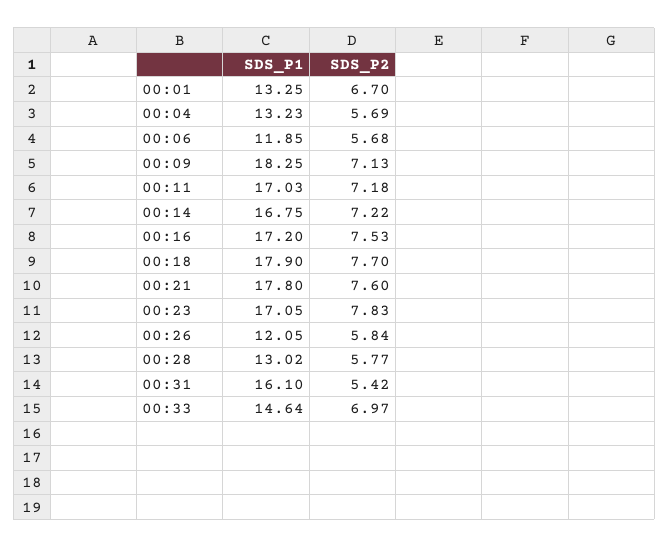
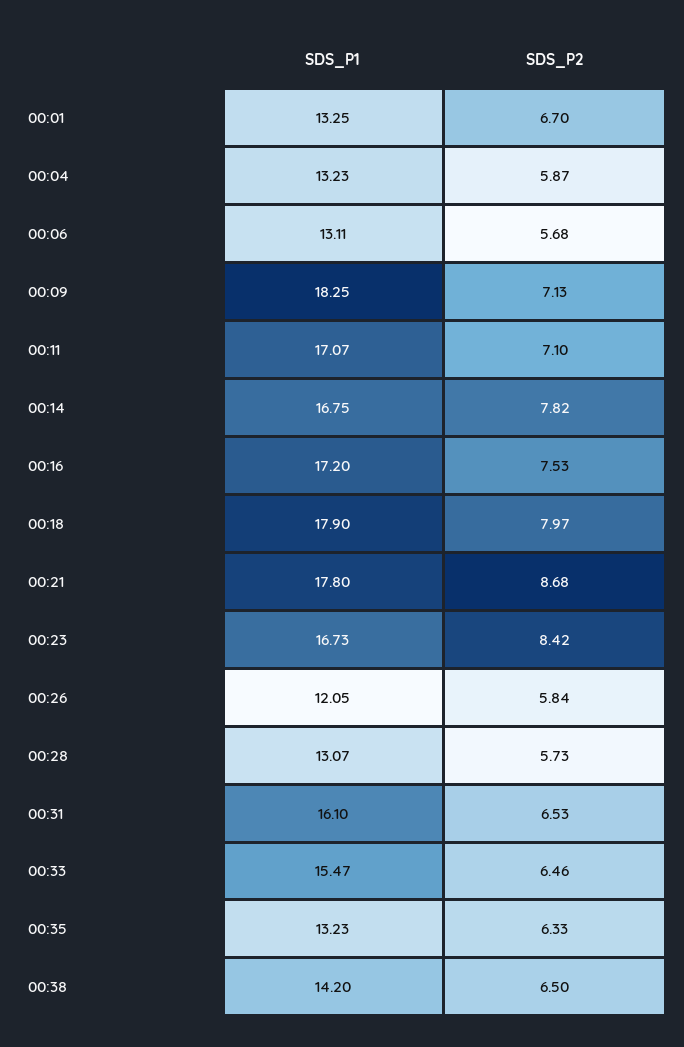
SDS_P2, 00:04: 5.69 -> 5.87
SDS_P1, 00:06: 11.85 -> 13.11
SDS_P1, 00:11: 17.03 -> 17.07
SDS_P2, 00:11: 7.18 -> 7.1
SDS_P2, 00:14: 7.22 -> 7.82
SDS_P2, 00:18: 7.7 -> 7.97
SDS_P2, 00:21: 7.6 -> 8.68
SDS_P1, 00:23: 17.05 -> 16.73
SDS_P2, 00:23: 7.83 -> 8.42
SDS_P1, 00:28: 13.02 -> 13.07
SDS_P2, 00:28: 5.77 -> 5.73
SDS_P2, 00:31: 5.42 -> 6.53
SDS_P1, 00:33: 14.64 -> 15.47
SDS_P2, 00:33: 6.97 -> 6.46
SDS_P1, 00:35: none -> 13.23
SDS_P2, 00:35: none -> 6.33
SDS_P1, 00:38: none -> 14.2
SDS_P2, 00:38: none -> 6.5

